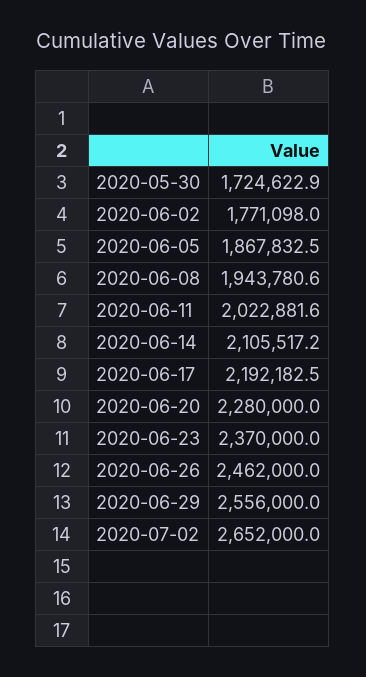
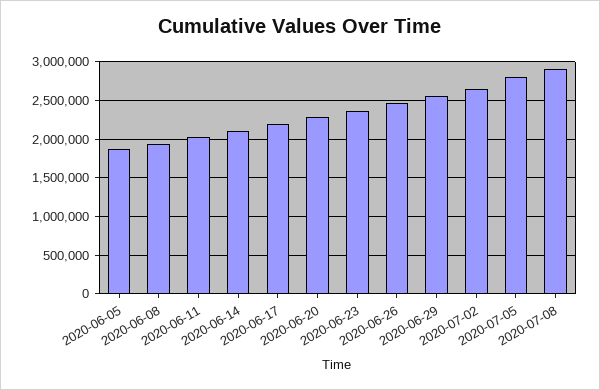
2020-05-30: 1724622.9 -> none
2020-06-02: 1771098 -> none
2020-07-05: none -> 2800000
2020-07-08: none -> 2900000

